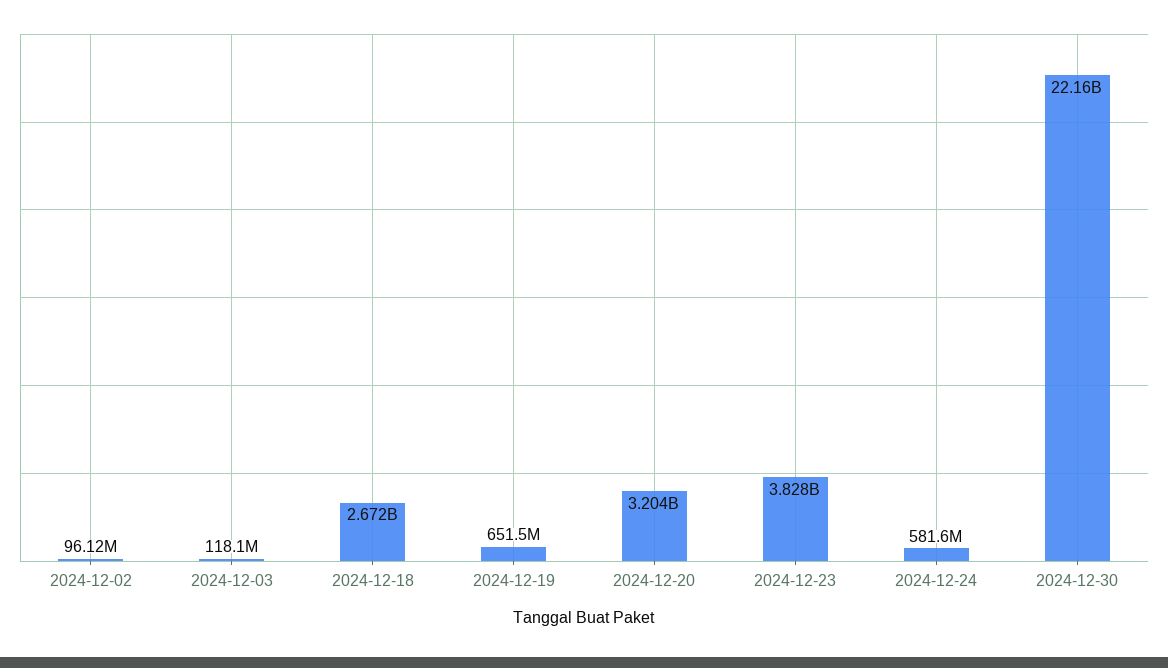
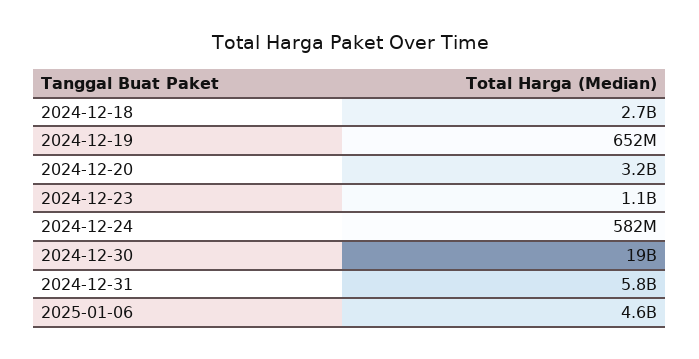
2024-12-02: 96120000 -> none
2024-12-03: 118100000 -> none
2024-12-23: 3828000000 -> 1100000000
2024-12-30: 22160000000 -> 19000000000
2024-12-31: none -> 5800000000
2025-01-06: none -> 4600000000

